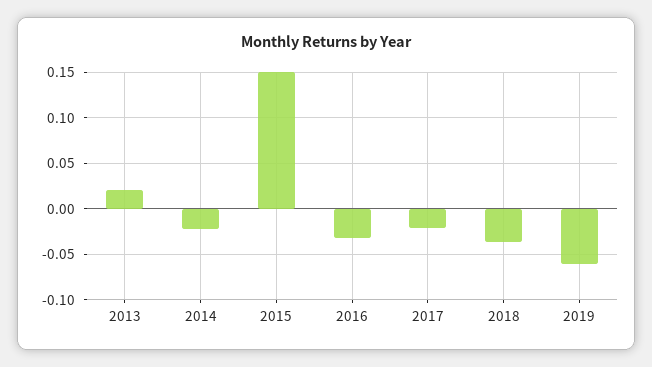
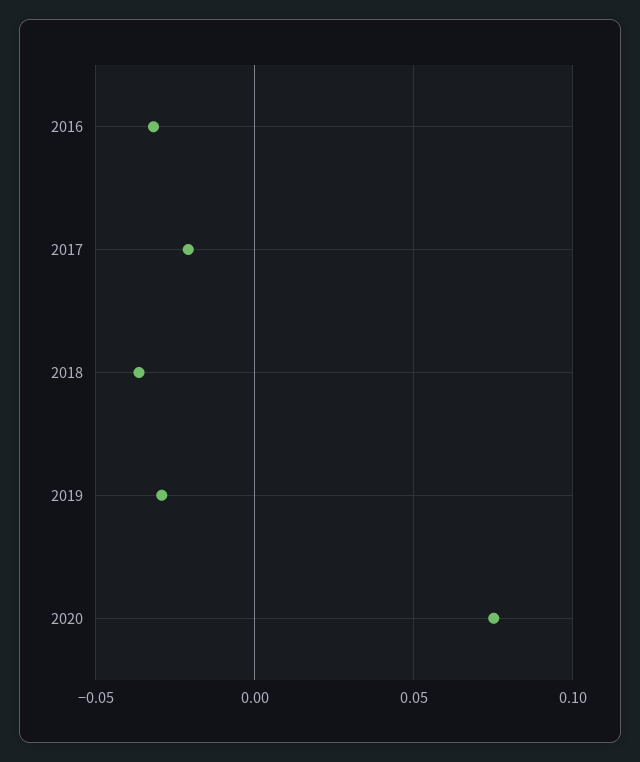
2013: 0.02 -> none
2014: -0.02 -> none
2015: 0.15 -> none
2019: -0.06 -> -0.03
2020: none -> 0.075

